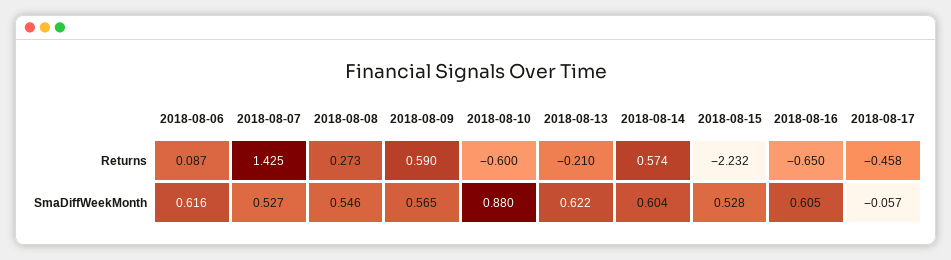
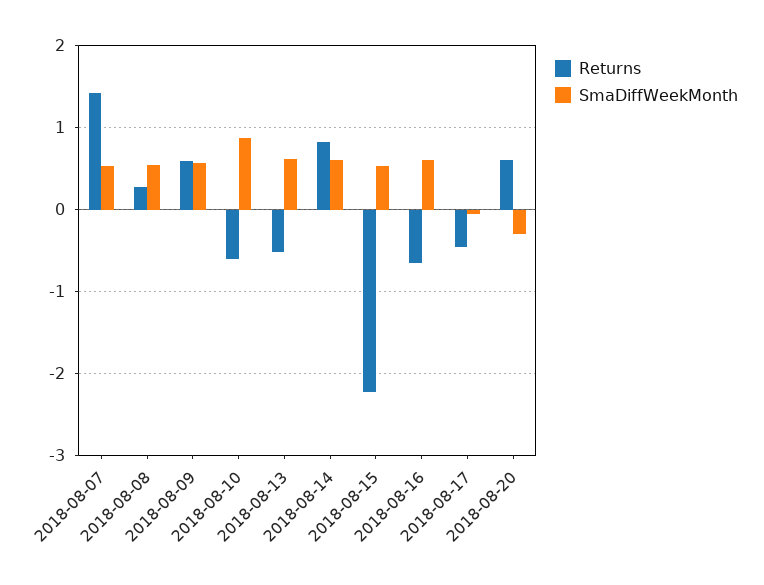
Returns, 2018-08-06: 0.087 -> none
Returns, 2018-08-13: -0.21 -> -0.5
Returns, 2018-08-14: 0.574 -> 0.8
SmaDiffWeekMonth, 2018-08-06: 0.616 -> none
Returns, 2018-08-20: none -> 0.6
SmaDiffWeekMonth, 2018-08-20: none -> -0.3

